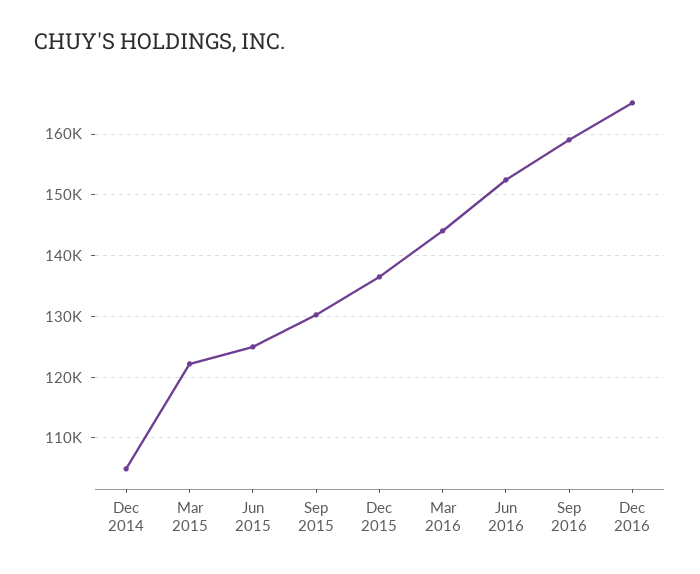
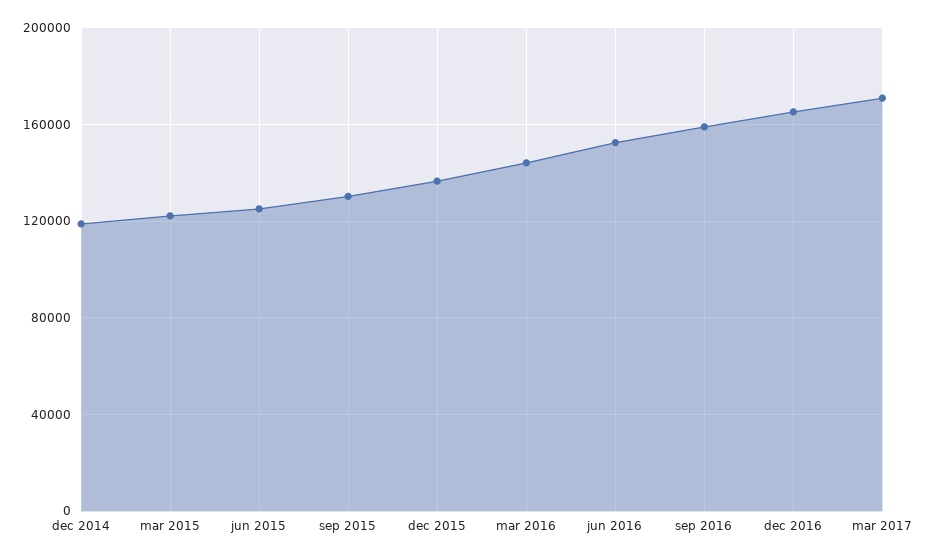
Dec 2014: 105000 -> 120000
mar 2017: none -> 170000

